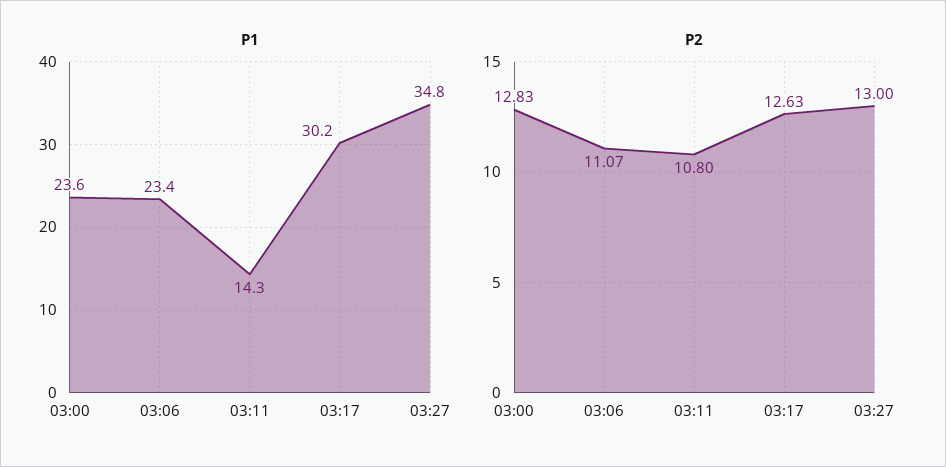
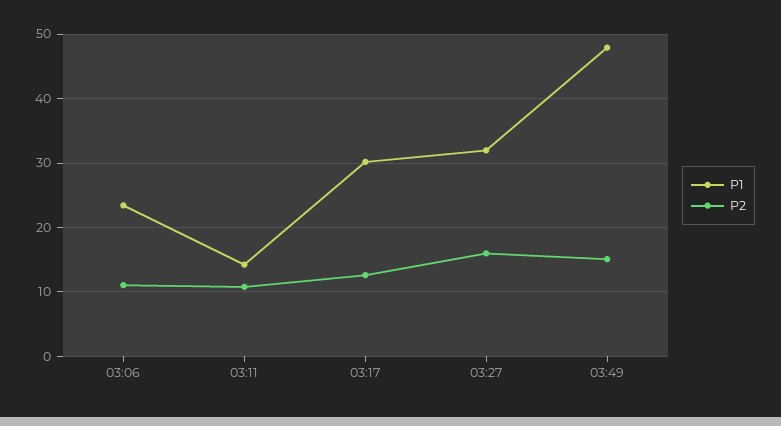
P1, 03:00: 23.6 -> none
P1, 03:27: 34.8 -> 32
P2, 03:00: 12.83 -> none
P2, 03:27: 13 -> 16
P1, 03:49: none -> 48
P2, 03:49: none -> 15

